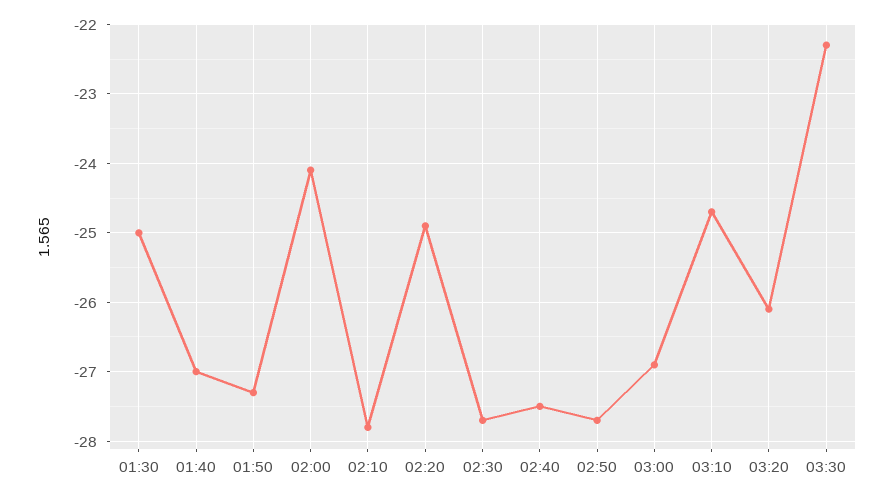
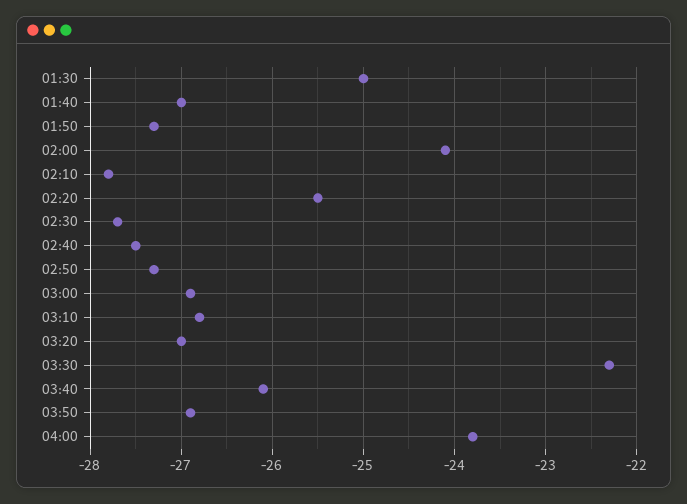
02:20: -24.9 -> -25.5
02:50: -27.7 -> -27.3
03:10: -24.7 -> -26.8
03:20: -26.1 -> -27
03:40: none -> -26.1
03:50: none -> -26.9
04:00: none -> -23.8

